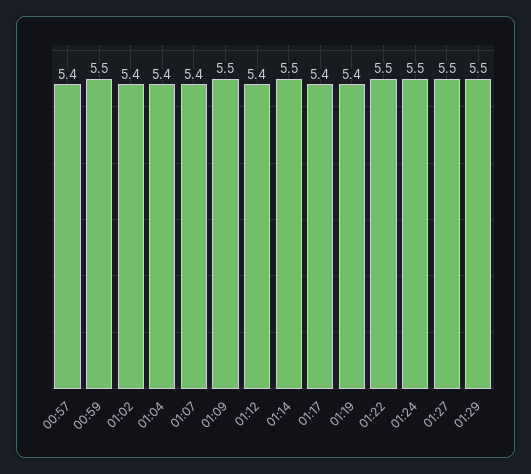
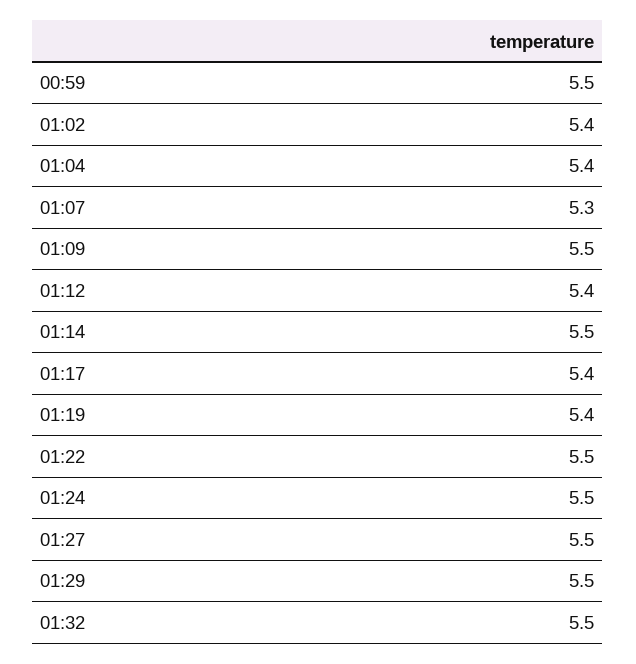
00:57: 5.4 -> none
01:07: 5.4 -> 5.3
01:32: none -> 5.5

